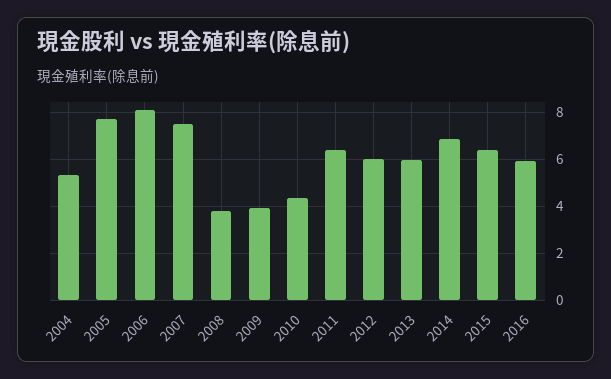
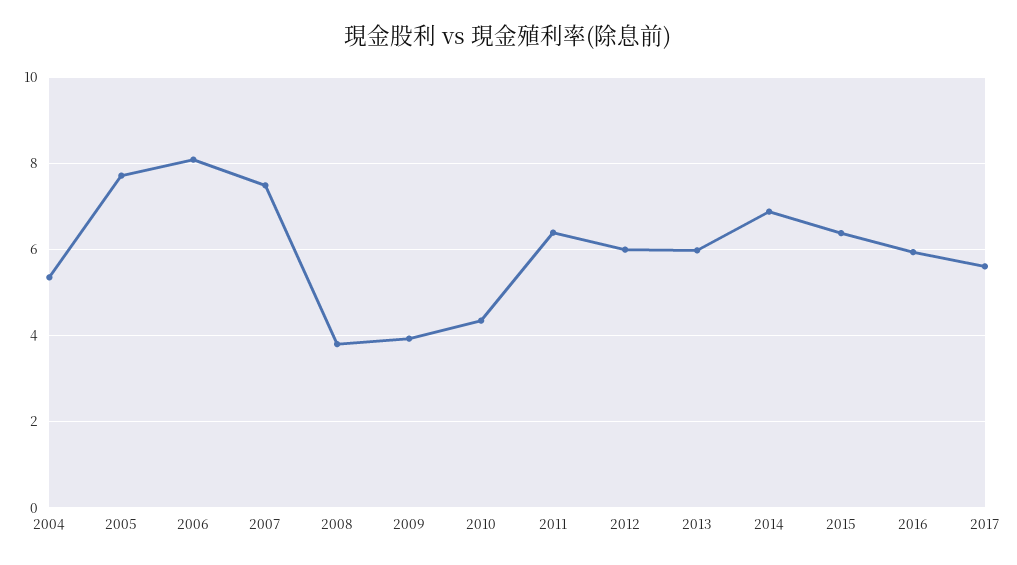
2017: none -> 5.6

